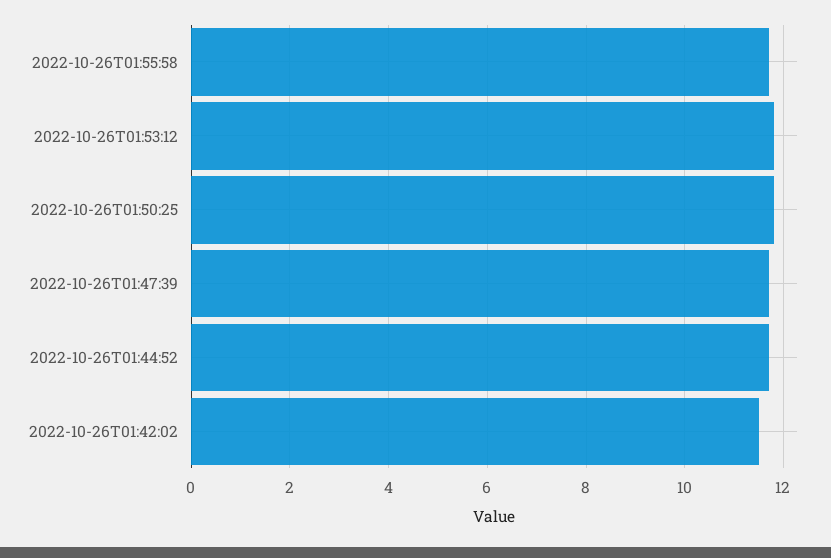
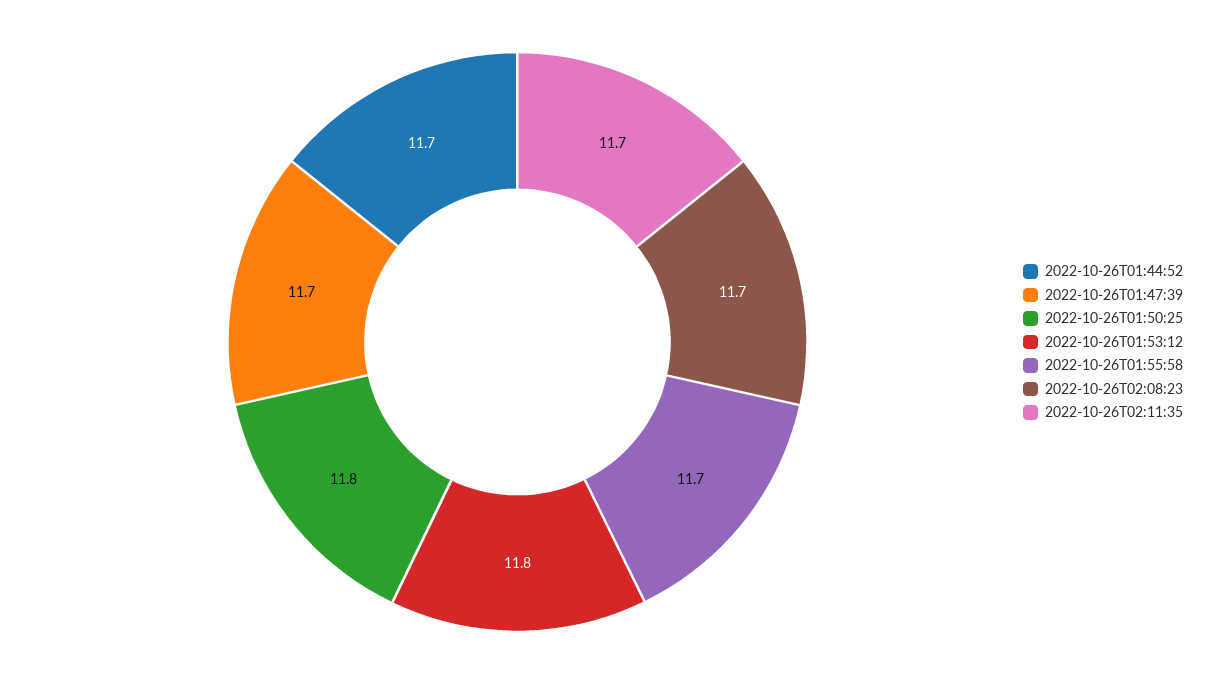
2022-10-26T01:42:02: 11.5 -> none
2022-10-26T02:08:23: none -> 11.7
2022-10-26T02:11:35: none -> 11.7

